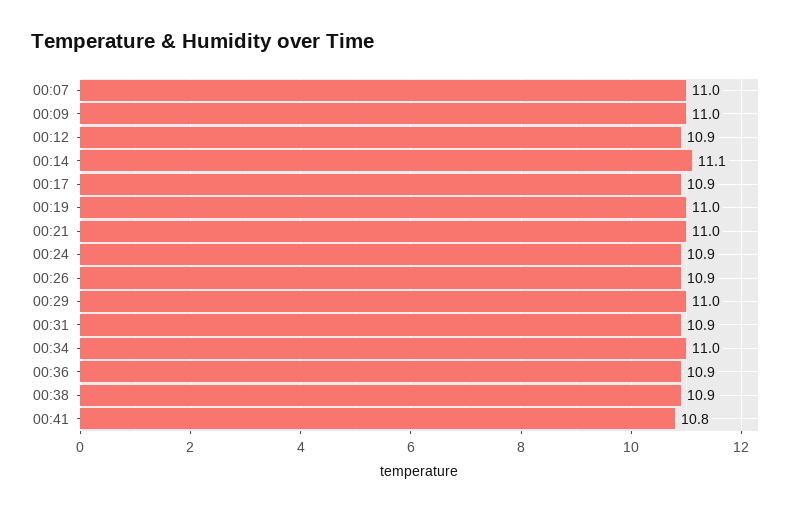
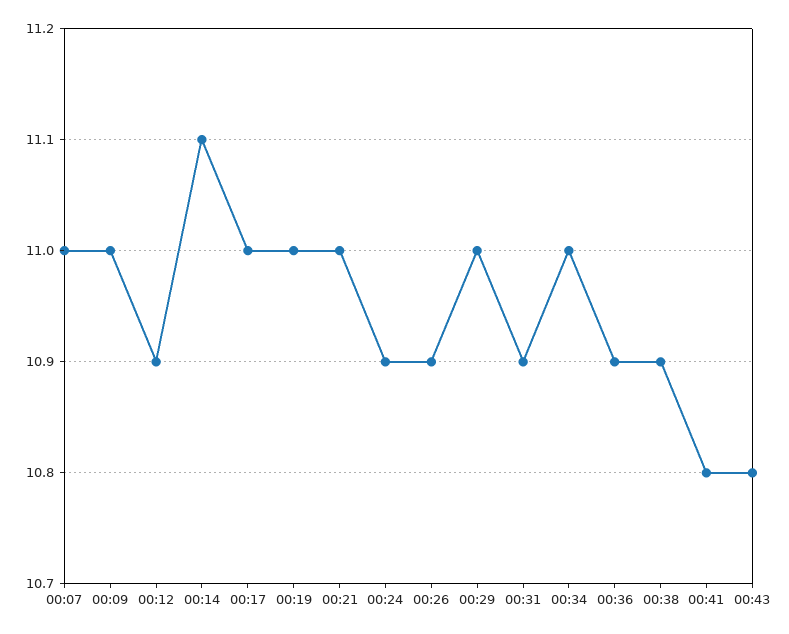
00:17: 10.9 -> 11
00:43: none -> 10.8

